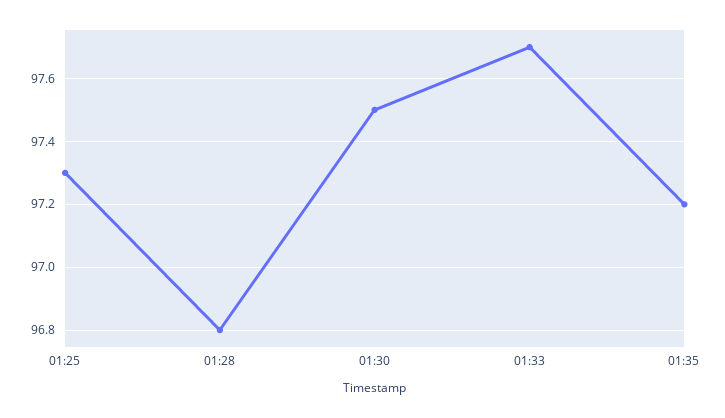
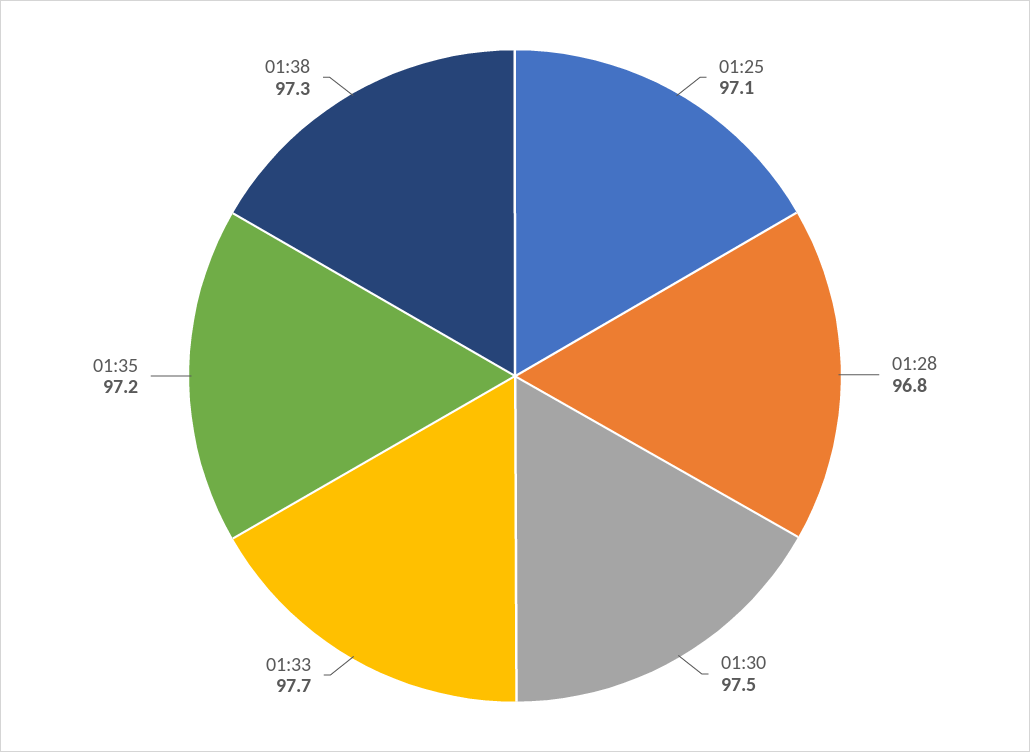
01:25: 97.3 -> 97.1
01:38: none -> 97.3

